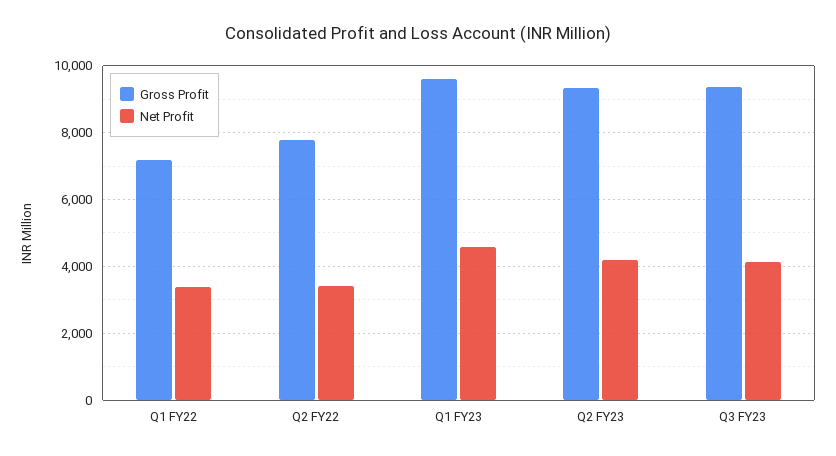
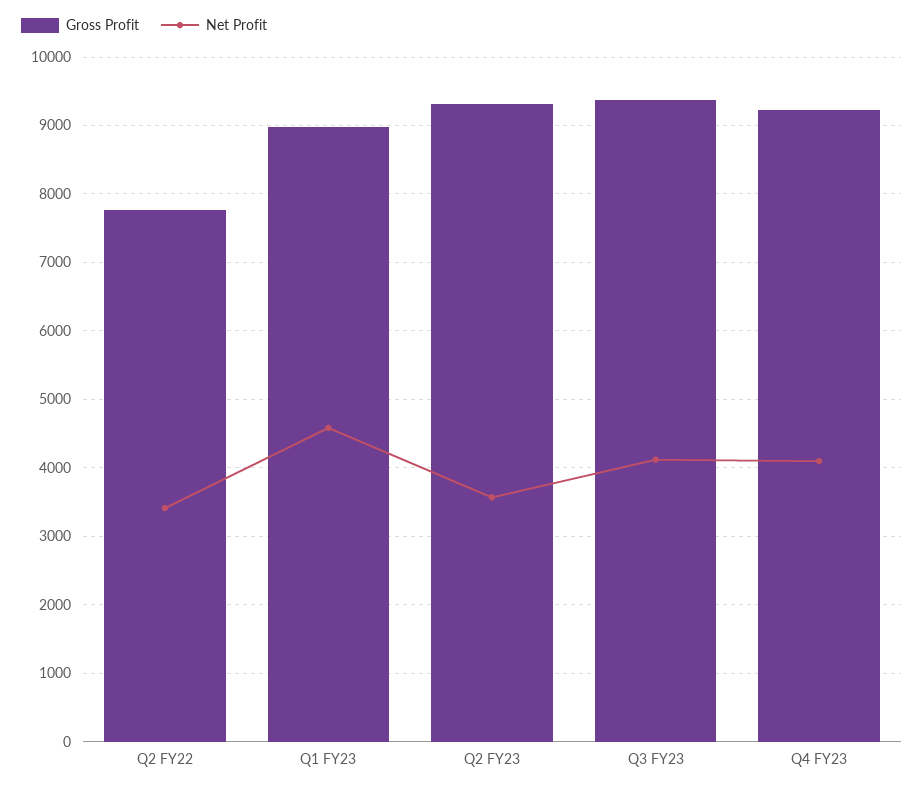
Gross Profit, Q1 FY22: 7200 -> none
Net Profit, Q1 FY22: 3400 -> none
Gross Profit, Q1 FY23: 9600 -> 9000
Net Profit, Q2 FY23: 4200 -> 3600
Gross Profit, Q4 FY23: none -> 9200
Net Profit, Q4 FY23: none -> 4100

